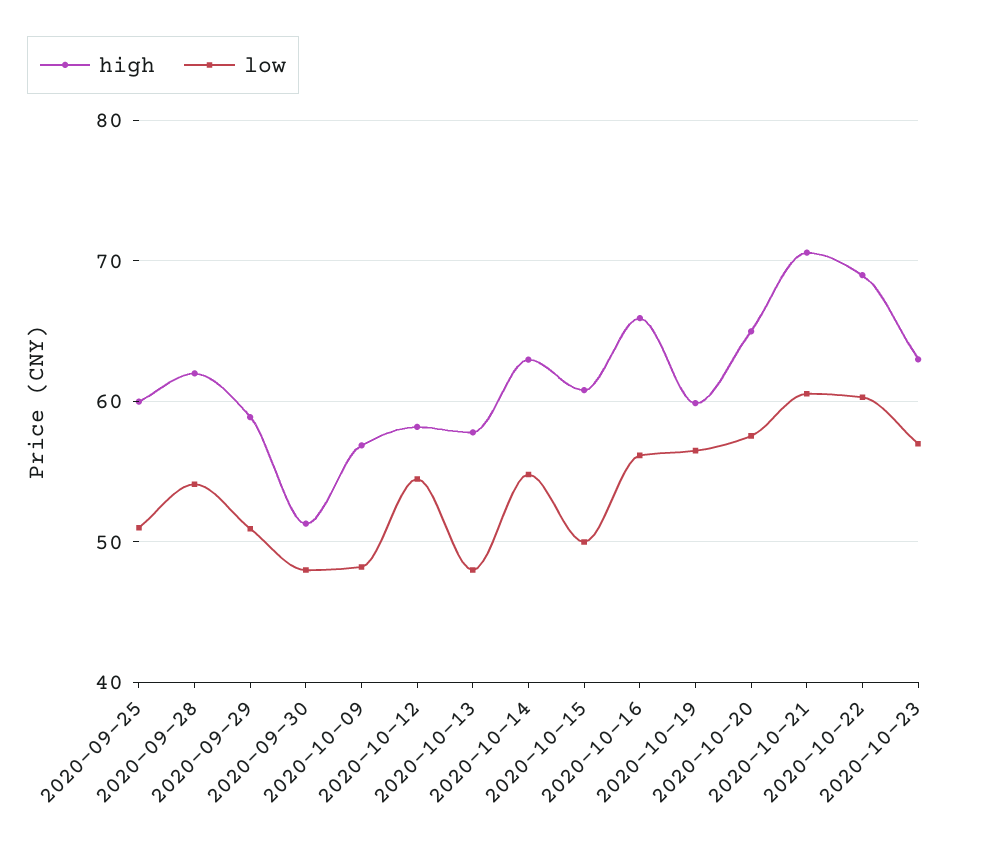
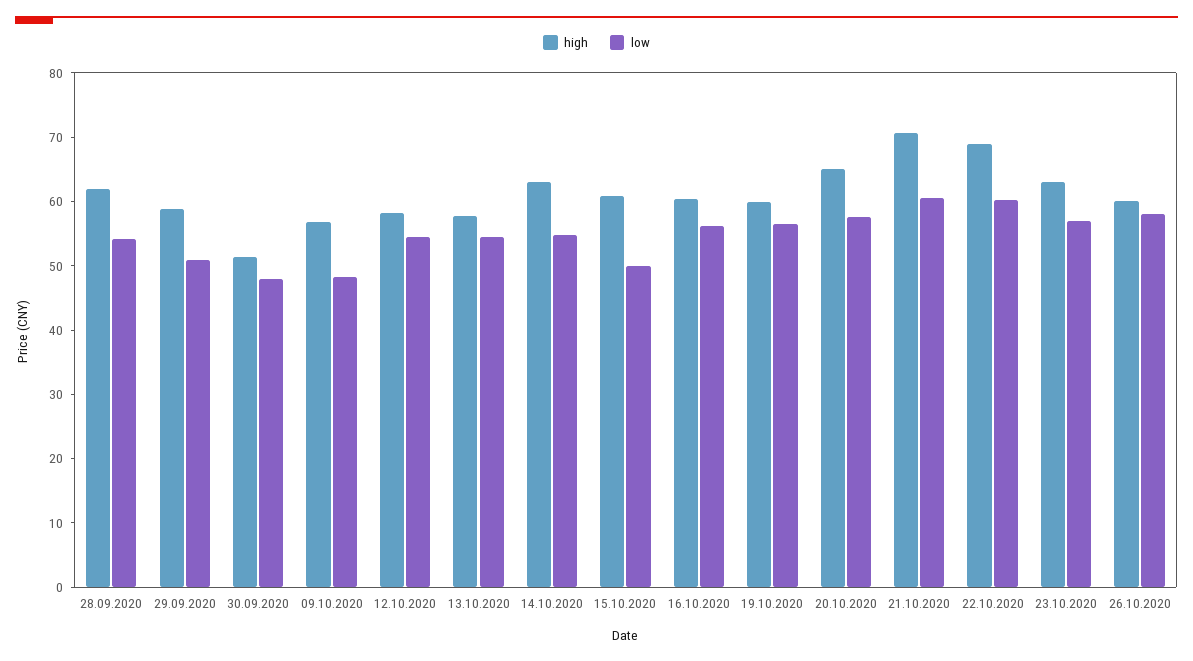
high, 2020-09-25: 60 -> none
low, 2020-09-25: 51 -> none
low, 2020-10-13: 48 -> 54
high, 2020-10-16: 66 -> 60
high, 26.10.2020: none -> 60
low, 26.10.2020: none -> 58

